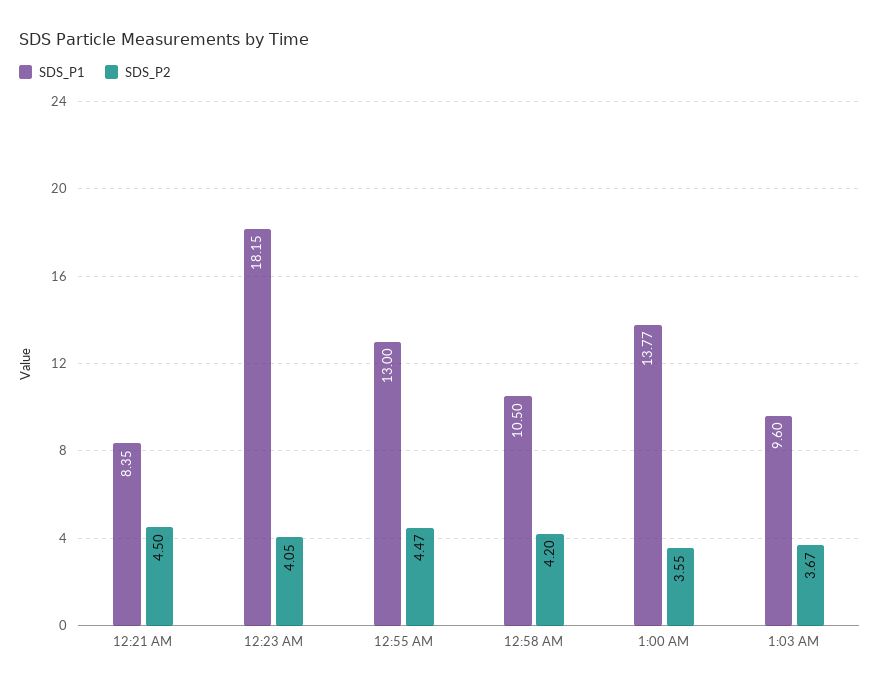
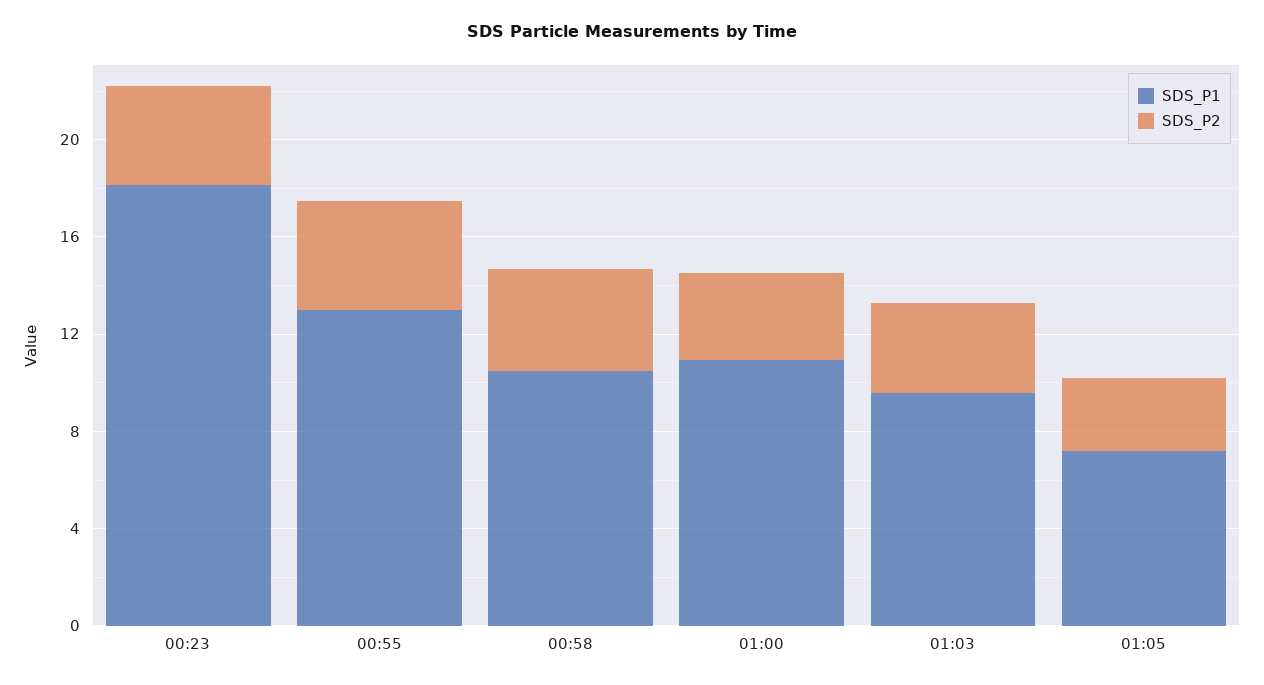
SDS_P1, 12:21 AM: 8.35 -> none
SDS_P2, 12:21 AM: 4.5 -> none
SDS_P1, 1:00 AM: 13.77 -> 11
SDS_P1, 01:05: none -> 7
SDS_P2, 01:05: none -> 3

